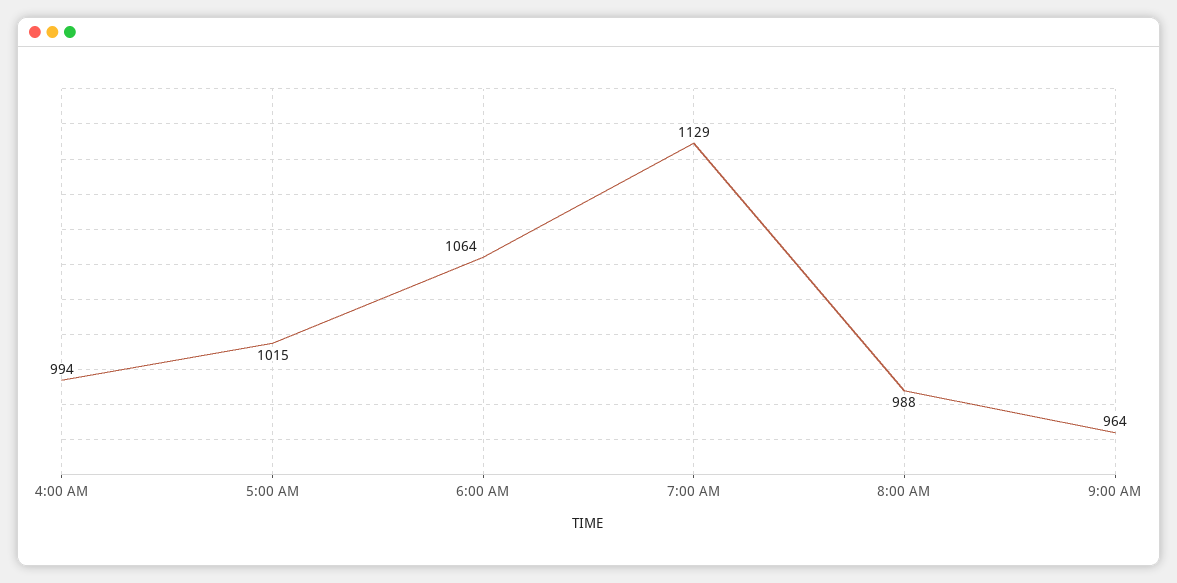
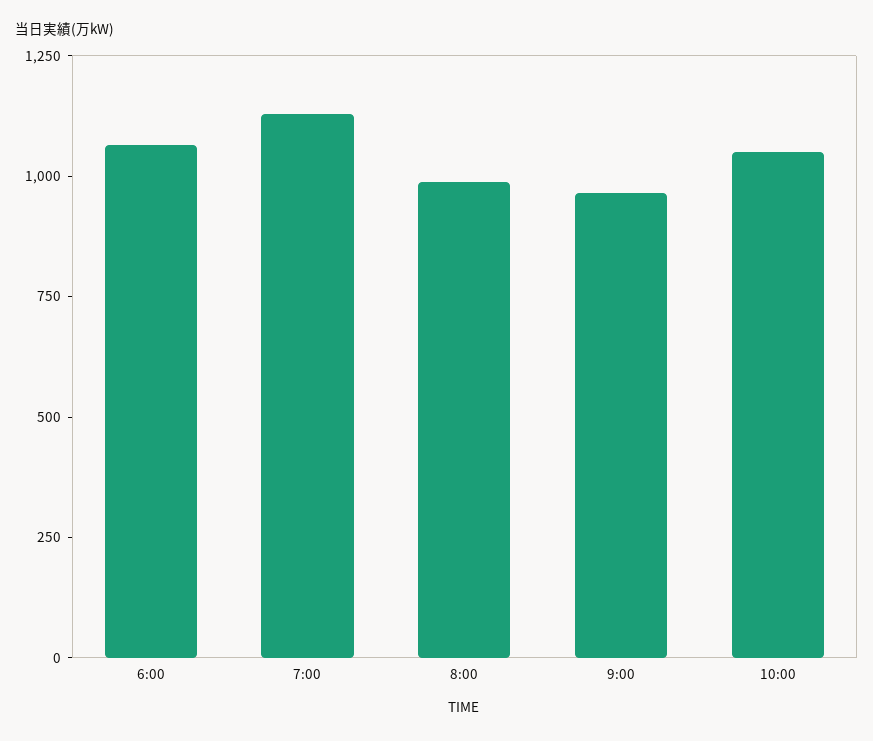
4:00 AM: 994 -> none
5:00 AM: 1015 -> none
10:00: none -> 1050

